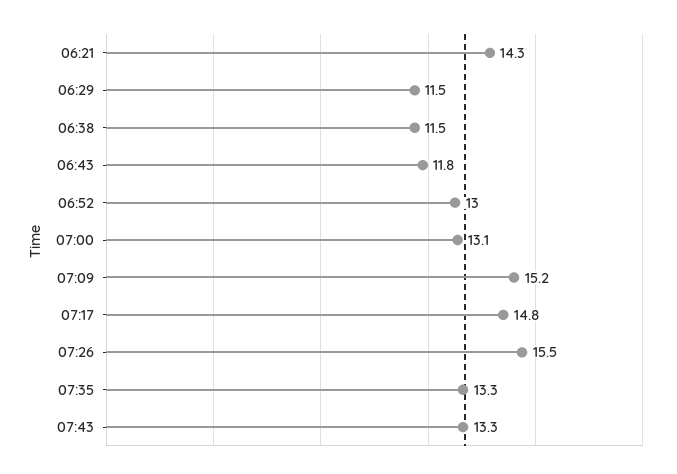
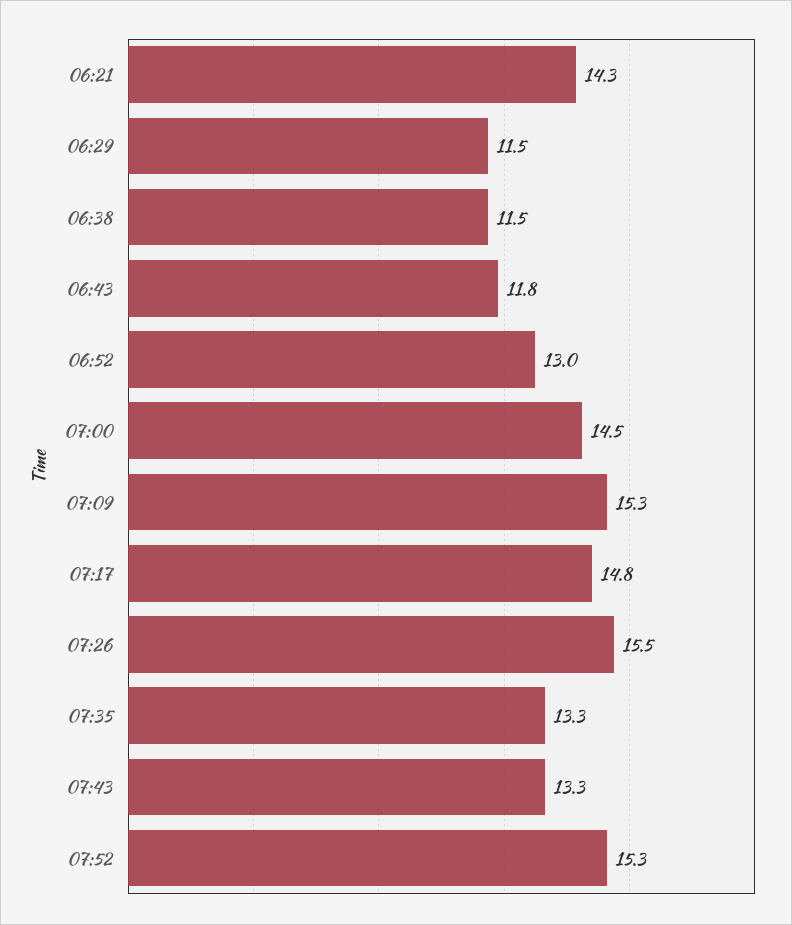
07:00: 13.1 -> 14.5
07:09: 15.2 -> 15.3
07:52: none -> 15.3

